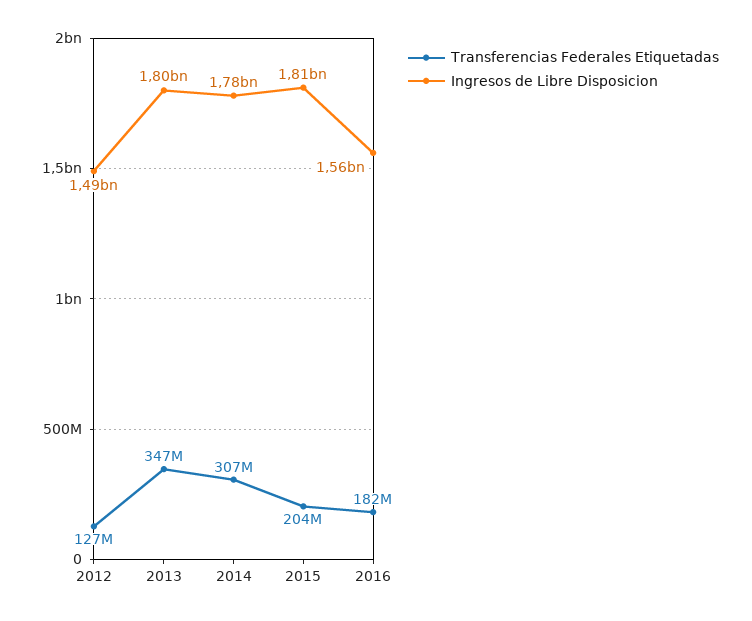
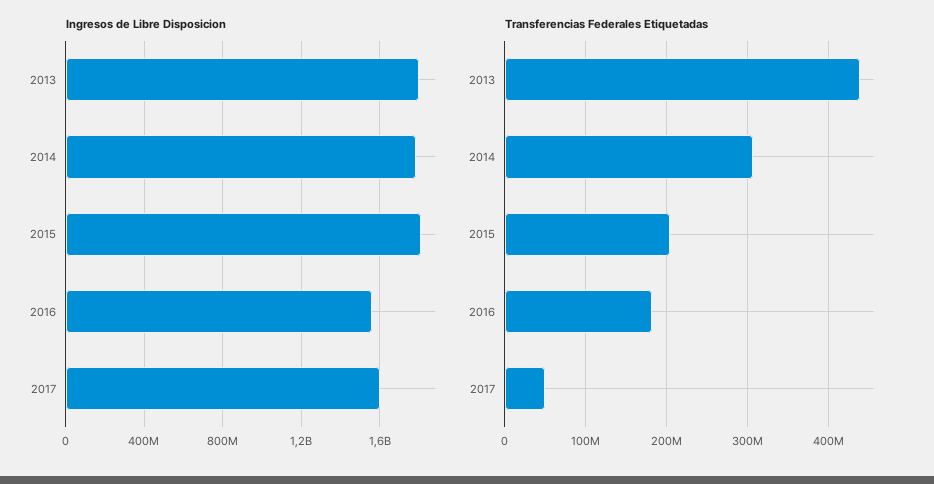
Transferencias Federales Etiquetadas, 2012: 127000000 -> none
Ingresos de Libre Disposicion, 2012: 1490000000 -> none
Transferencias Federales Etiquetadas, 2013: 347000000 -> 440000000
Ingresos de Libre Disposicion, 2017: none -> 1600000000
Transferencias Federales Etiquetadas, 2017: none -> 50000000

